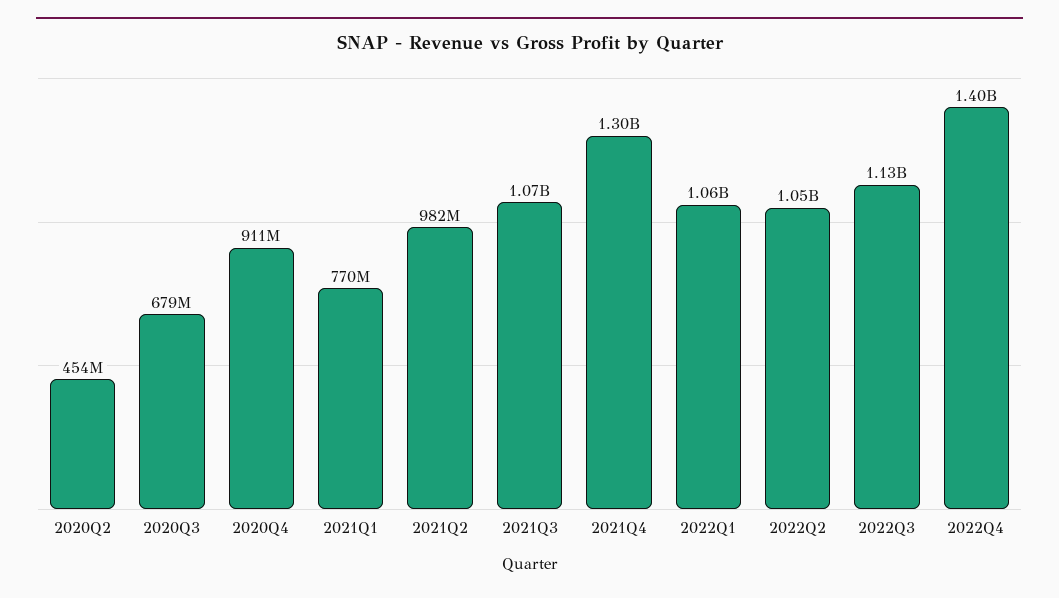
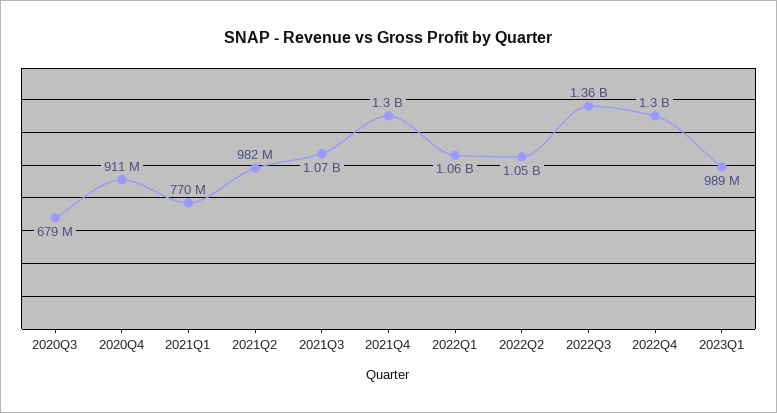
2020Q2: 454000000 -> none
2022Q3: 1130000000 -> 1360000000
2022Q4: 1400000000 -> 1300000000
2023Q1: none -> 989000000

